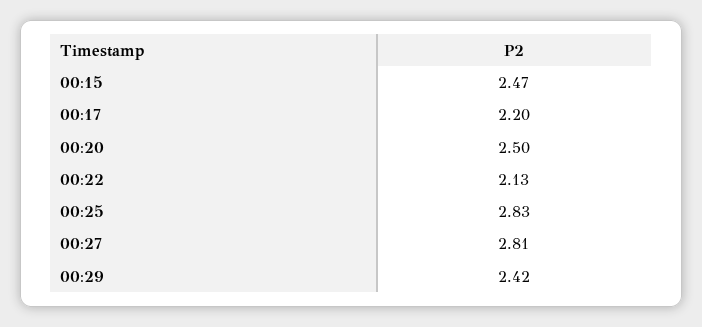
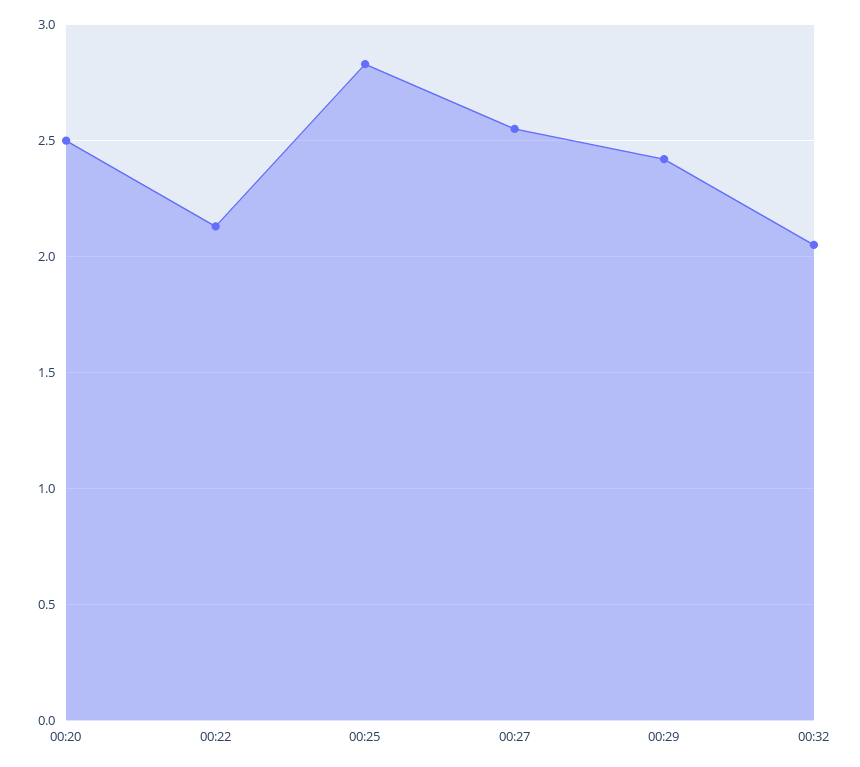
00:15: 2.47 -> none
00:17: 2.2 -> none
00:27: 2.81 -> 2.55
00:32: none -> 2.05

